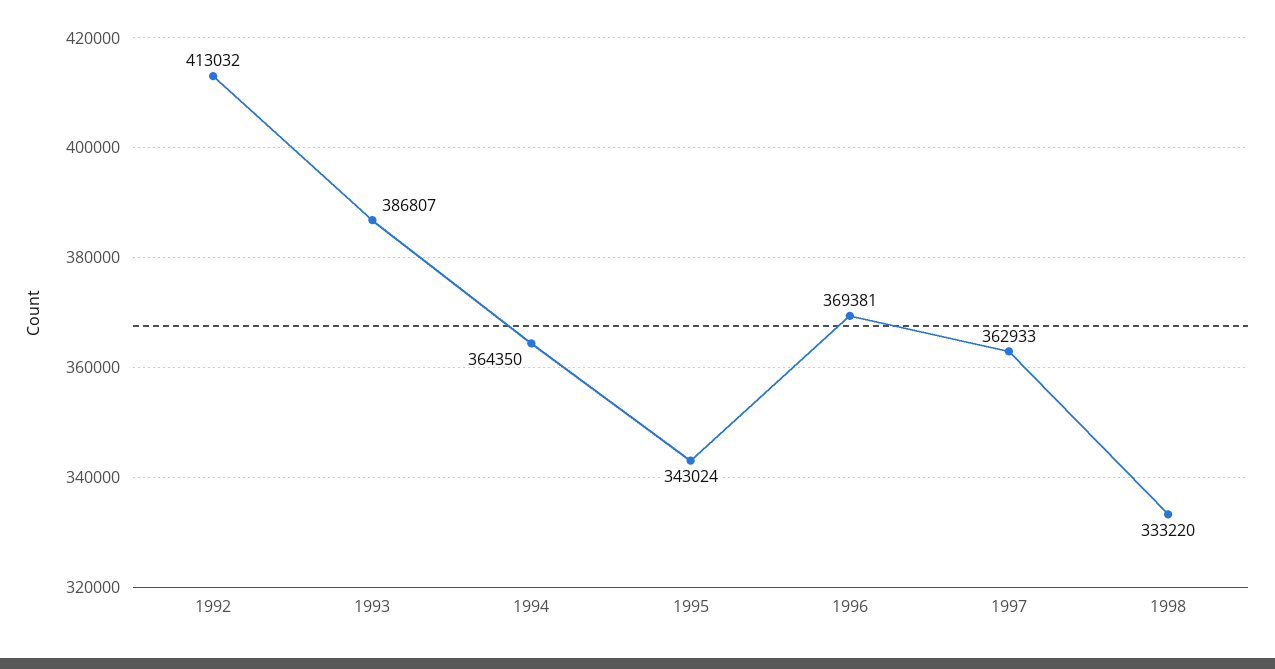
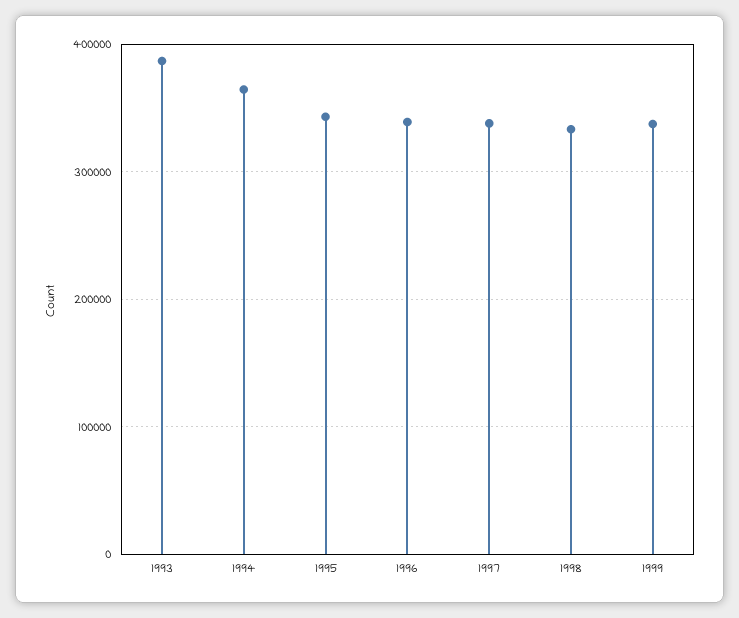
1992: 413032 -> none
1996: 369381 -> 340000
1997: 362933 -> 340000
1999: none -> 340000

